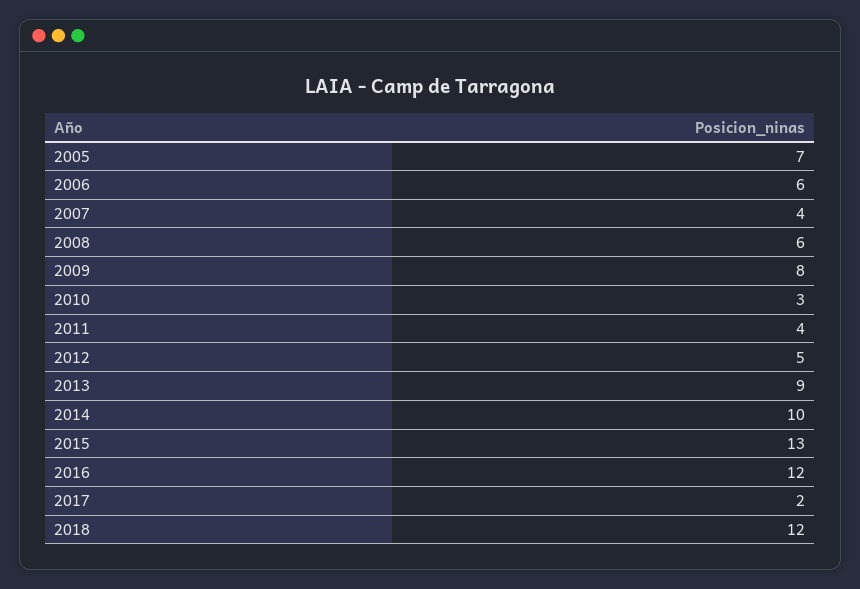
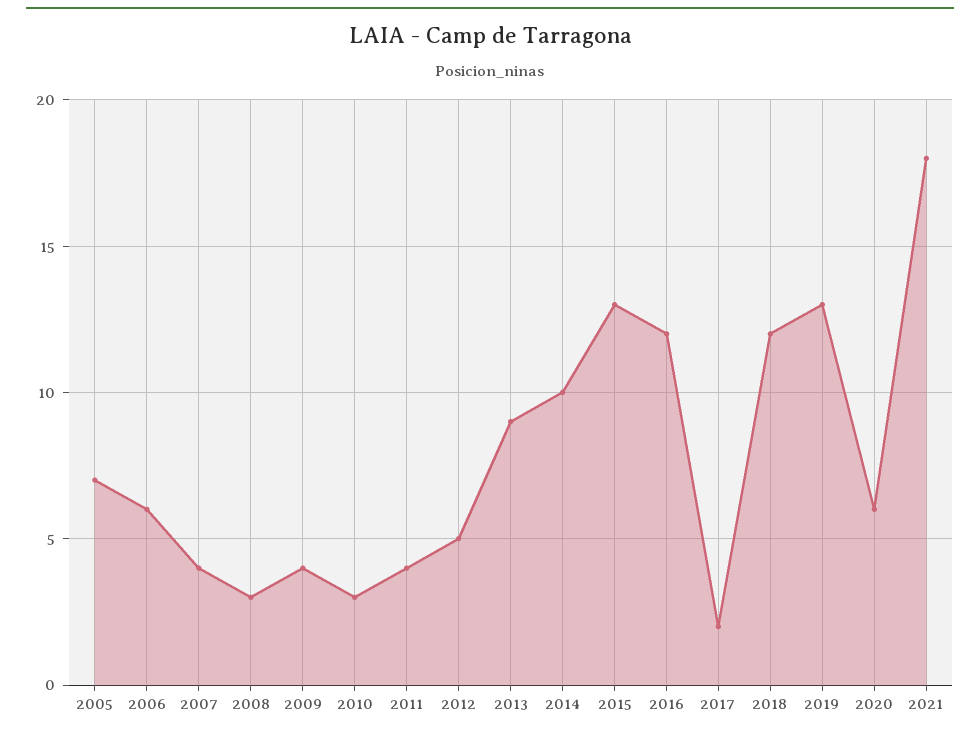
2008: 6 -> 3
2009: 8 -> 4
2019: none -> 13
2020: none -> 6
2021: none -> 18

